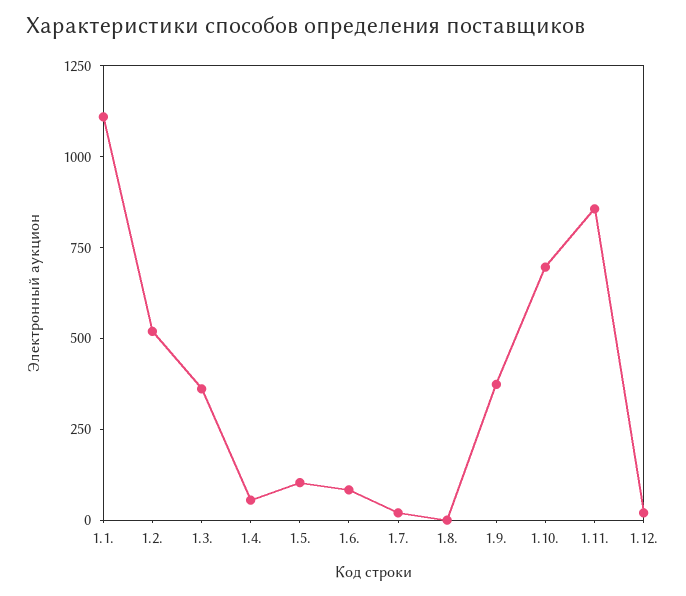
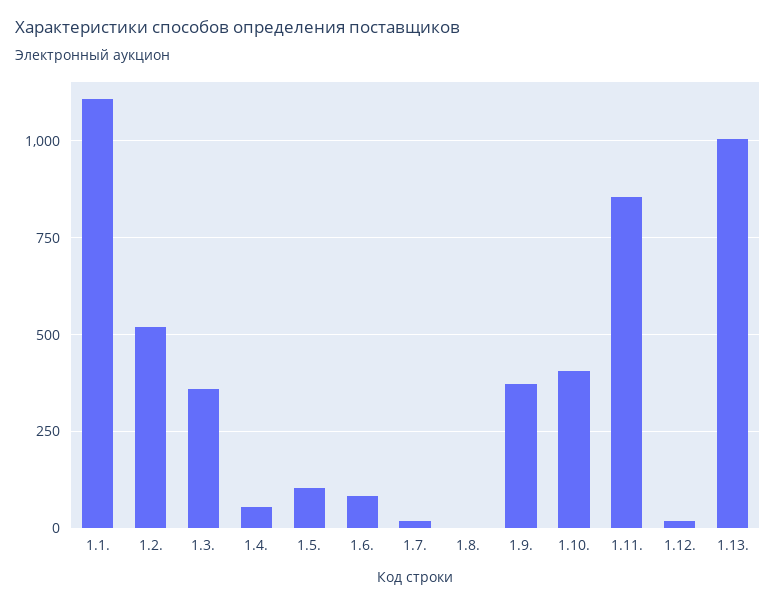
1.10.: 700 -> 400
1.13.: none -> 1000

